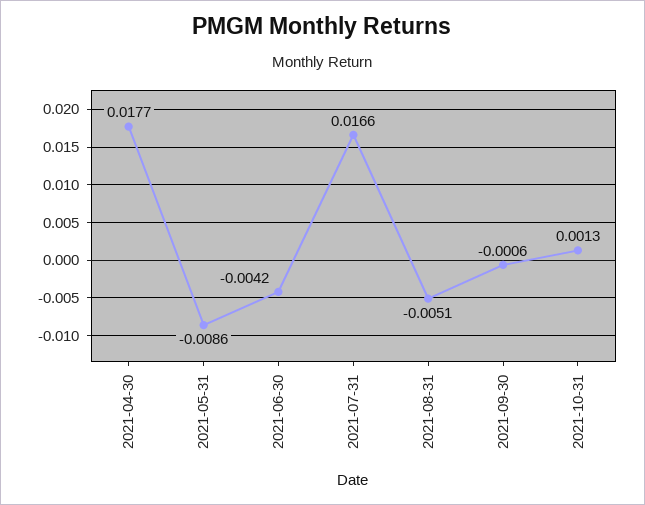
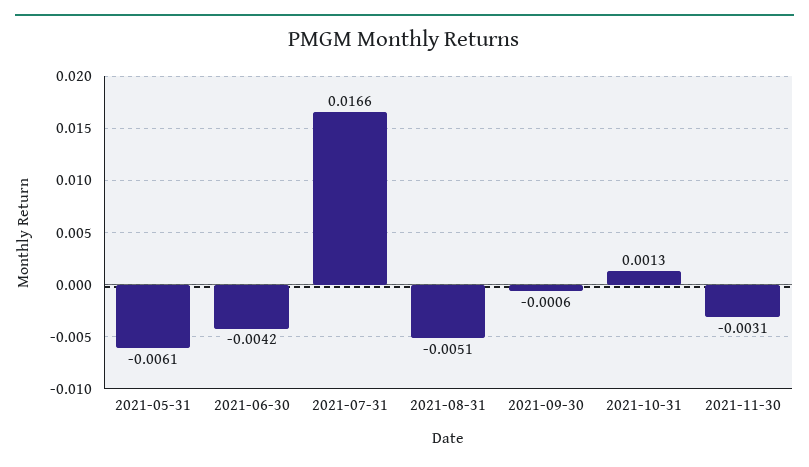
2021-04-30: 0.0177 -> none
2021-05-31: -0.0086 -> -0.0061
2021-11-30: none -> -0.0031

